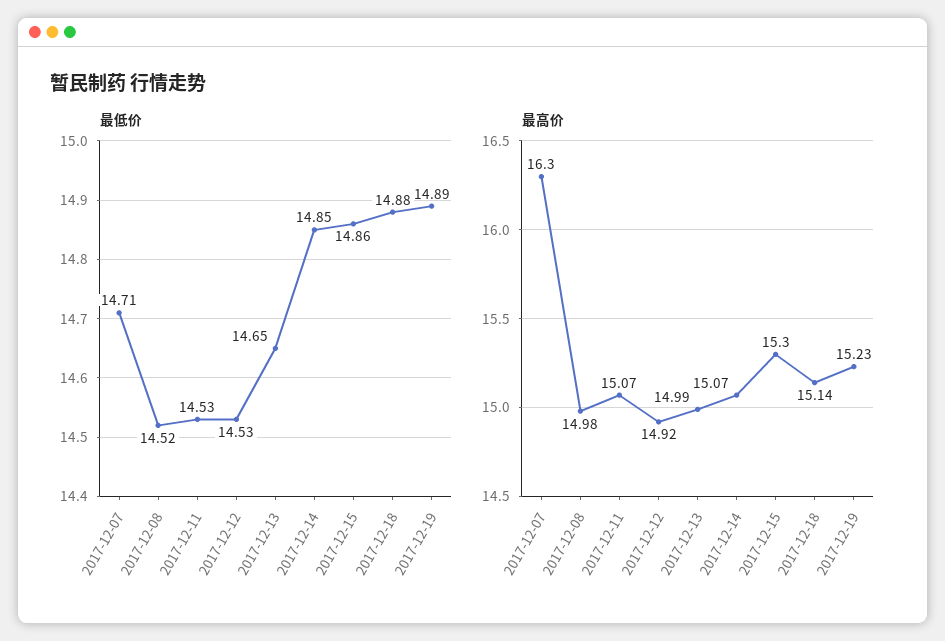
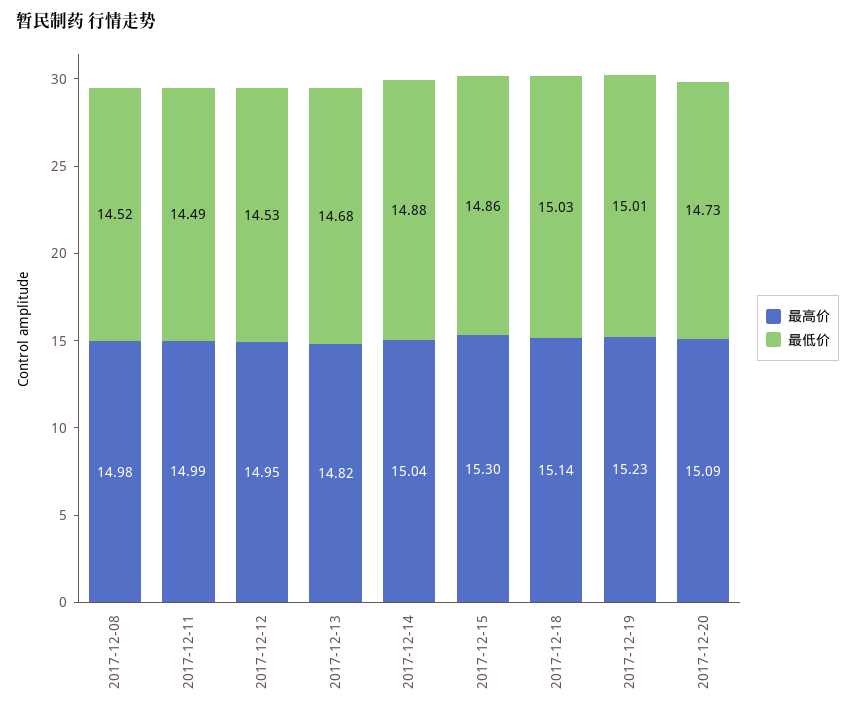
最低价, 2017-12-07: 14.71 -> none
最低价, 2017-12-11: 14.53 -> 14.49
最低价, 2017-12-13: 14.65 -> 14.68
最低价, 2017-12-14: 14.85 -> 14.88
最低价, 2017-12-18: 14.88 -> 15.03
最低价, 2017-12-19: 14.89 -> 15.01
最高价, 2017-12-07: 16.3 -> none
最高价, 2017-12-11: 15.07 -> 14.99
最高价, 2017-12-12: 14.92 -> 14.95
最高价, 2017-12-13: 14.99 -> 14.82
最高价, 2017-12-14: 15.07 -> 15.04
最高价, 2017-12-20: none -> 15.09
最低价, 2017-12-20: none -> 14.73

